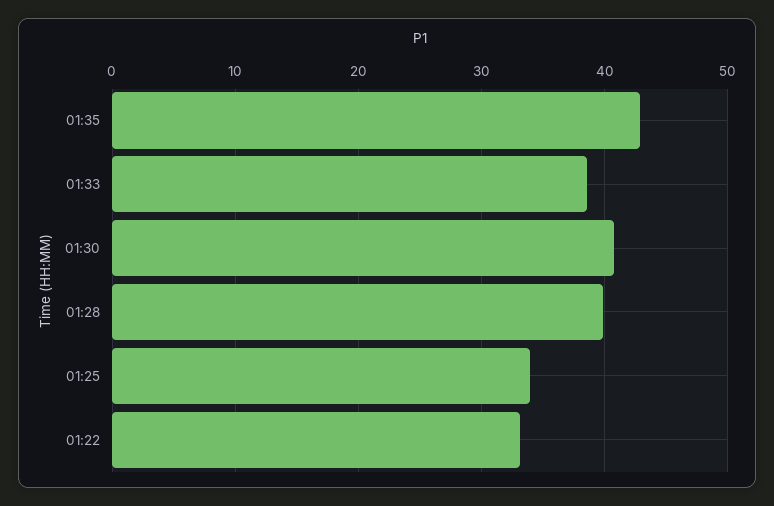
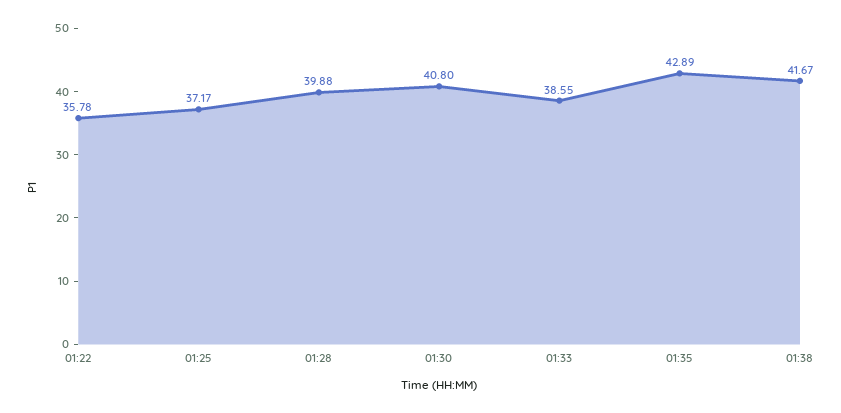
01:25: 34 -> 37.17
01:22: 33 -> 35.78
01:38: none -> 41.67

